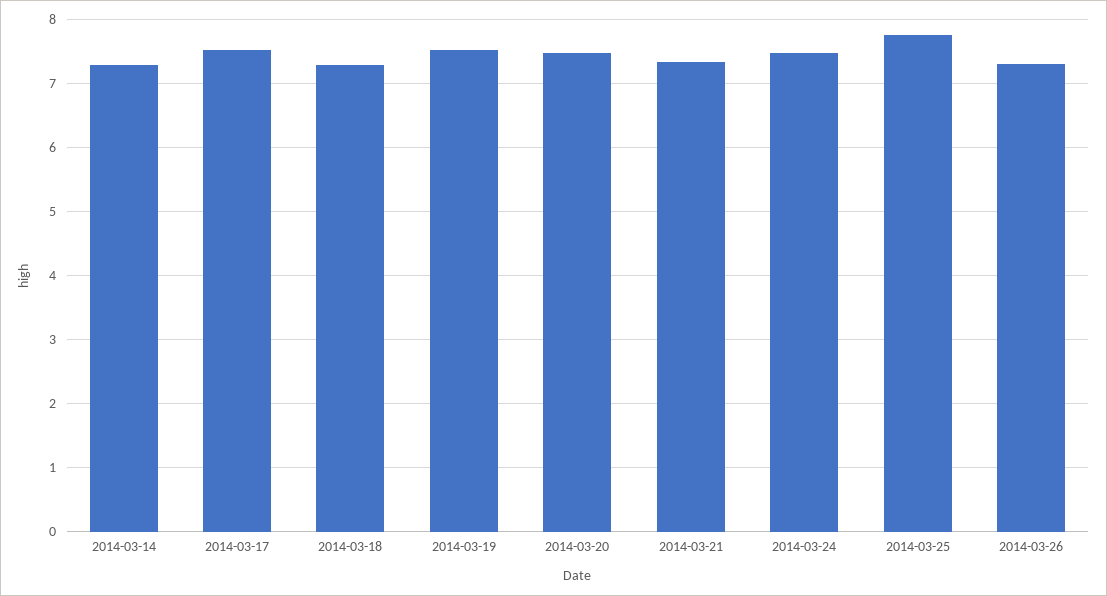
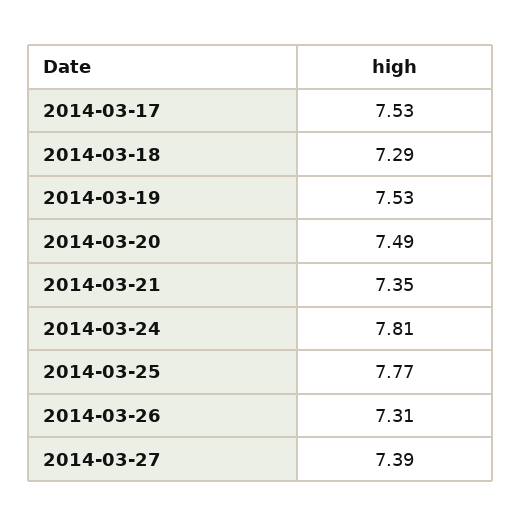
2014-03-14: 7.3 -> none
2014-03-24: 7.5 -> 7.81
2014-03-27: none -> 7.39

